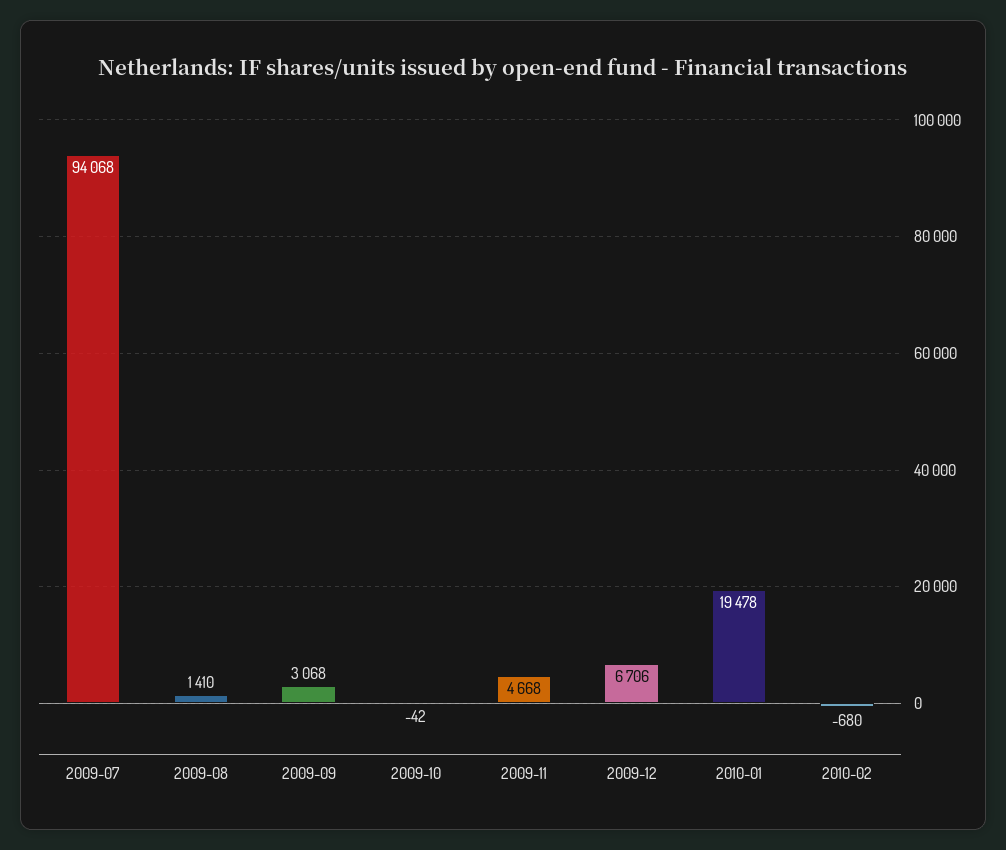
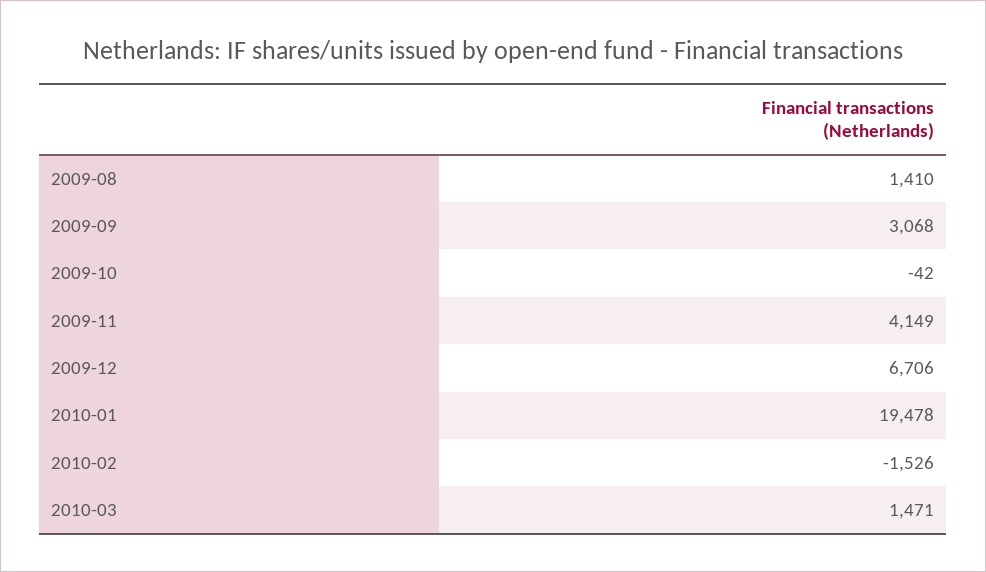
2009-07: 94068 -> none
2009-11: 4668 -> 4149
2010-02: -680 -> -1526
2010-03: none -> 1471

